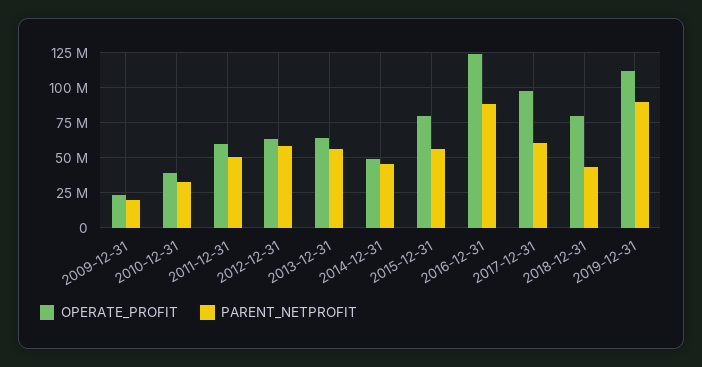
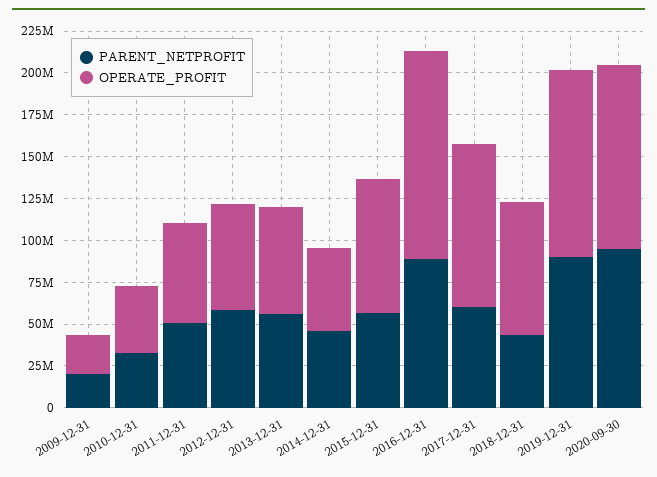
PARENT_NETPROFIT, 2020-09-30: none -> 95000000
OPERATE_PROFIT, 2020-09-30: none -> 110000000

